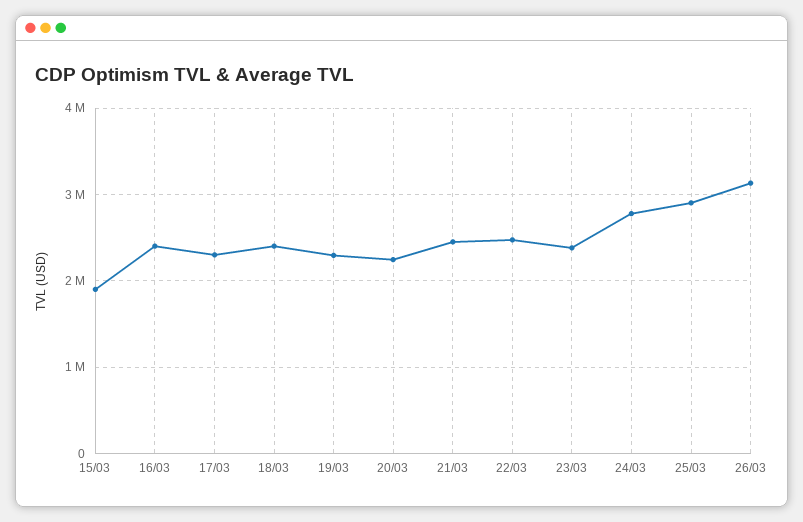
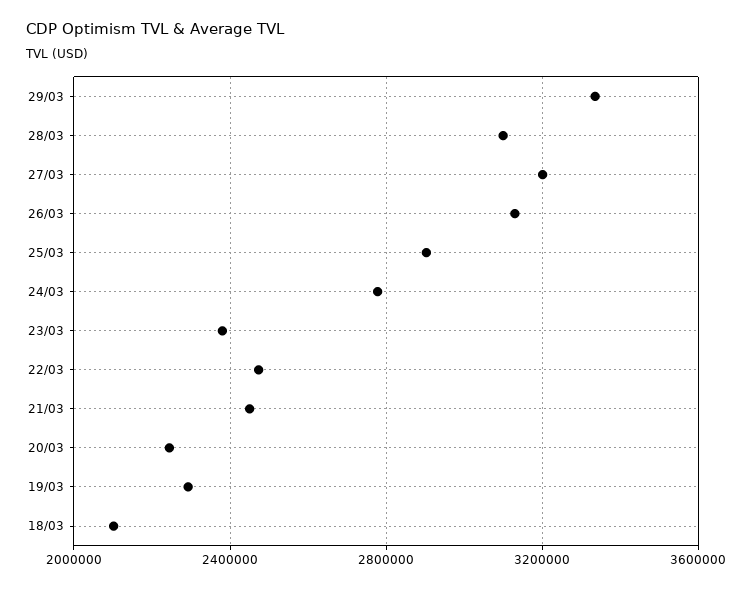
15/03: 1900000 -> none
16/03: 2400000 -> none
17/03: 2300000 -> none
18/03: 2400000 -> 2100000
29/03: none -> 3350000
28/03: none -> 3100000
27/03: none -> 3200000

